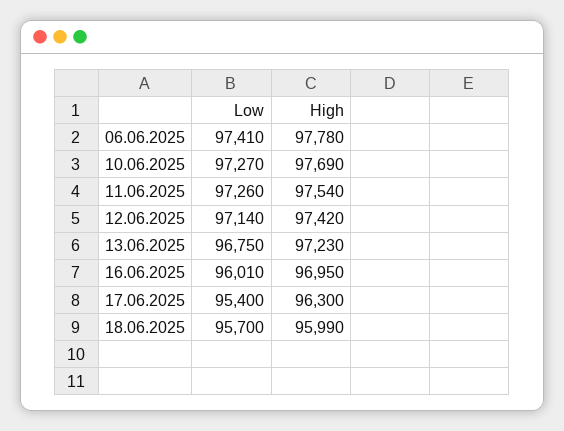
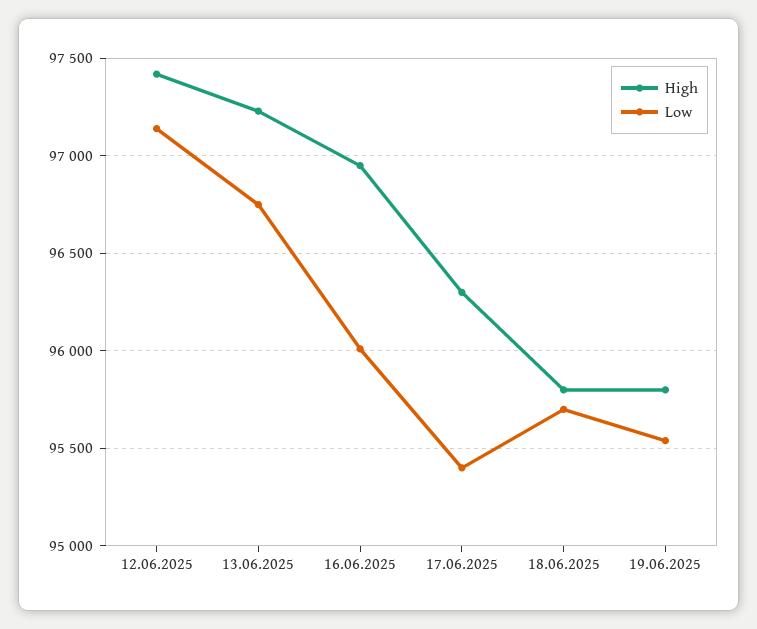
Low, 06.06.2025: 97410 -> none
High, 06.06.2025: 97780 -> none
Low, 10.06.2025: 97270 -> none
High, 10.06.2025: 97690 -> none
Low, 11.06.2025: 97260 -> none
High, 11.06.2025: 97540 -> none
High, 18.06.2025: 95990 -> 95800
High, 19.06.2025: none -> 95800
Low, 19.06.2025: none -> 95550

